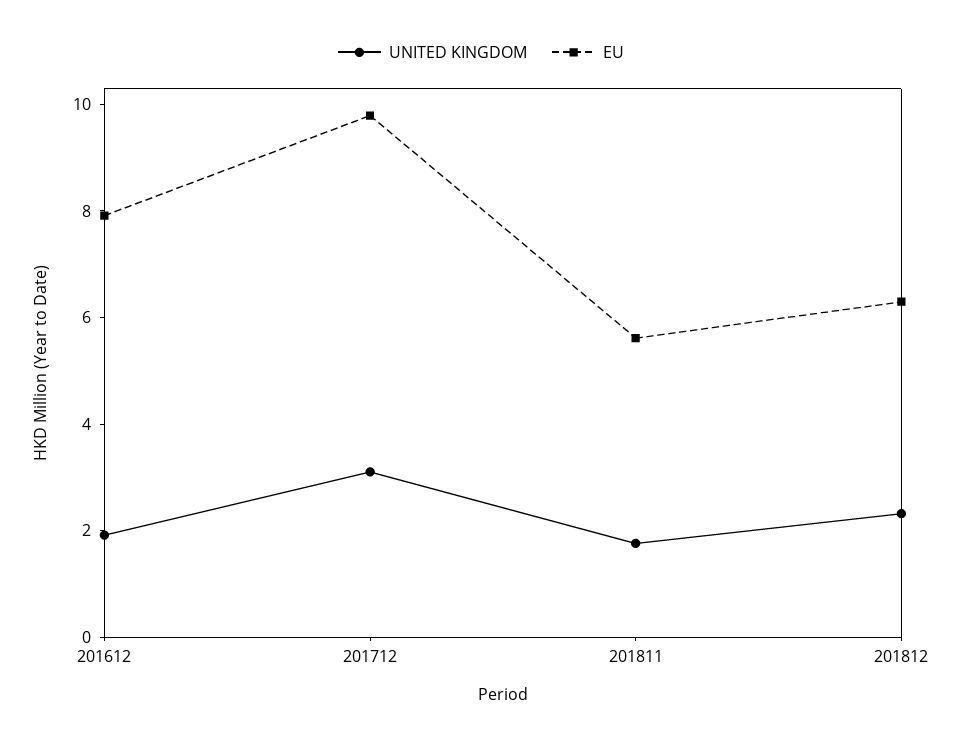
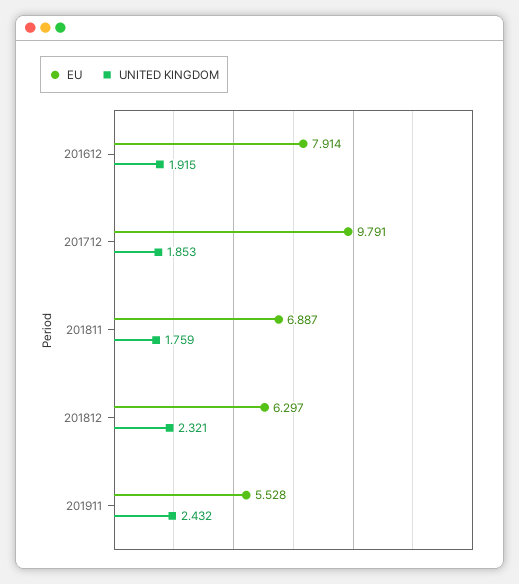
UNITED KINGDOM, 201712: 3 -> 1.853
EU, 201811: 5.5 -> 6.887
EU, 201911: none -> 5.528
UNITED KINGDOM, 201911: none -> 2.432

